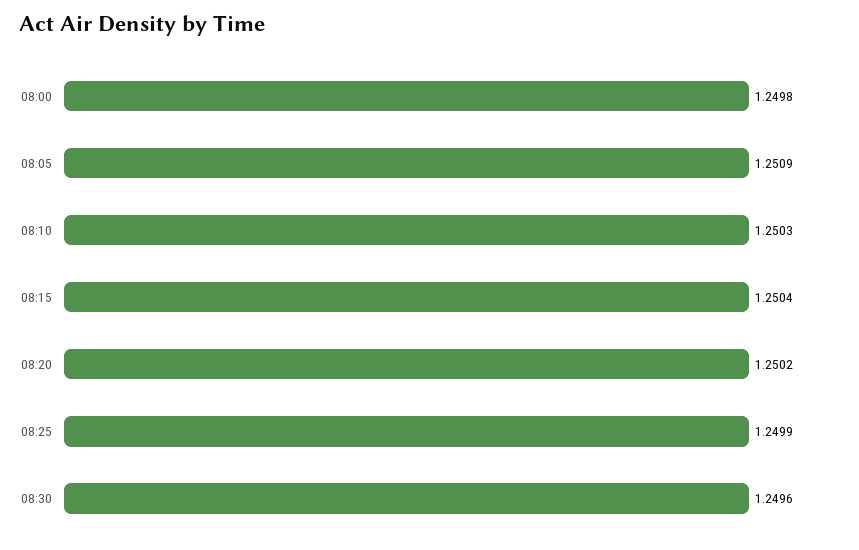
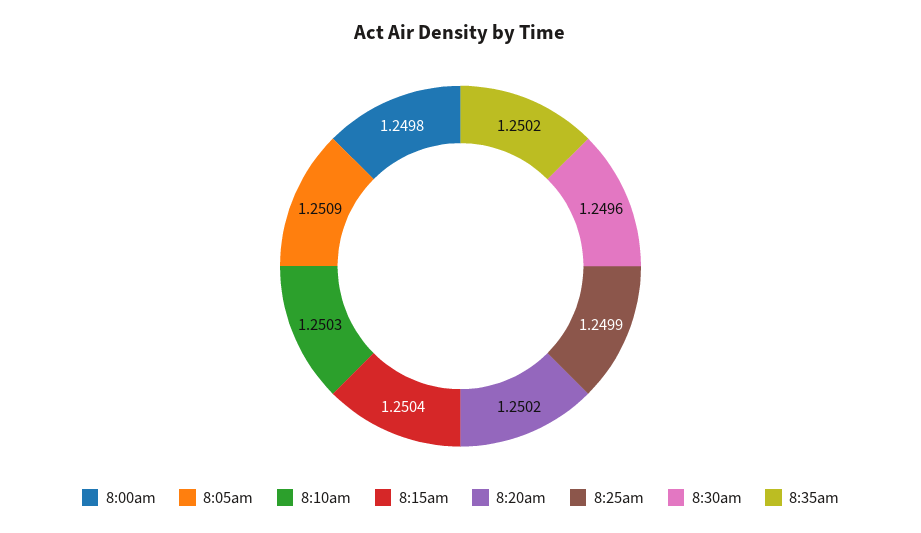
8:35am: none -> 1.2502

